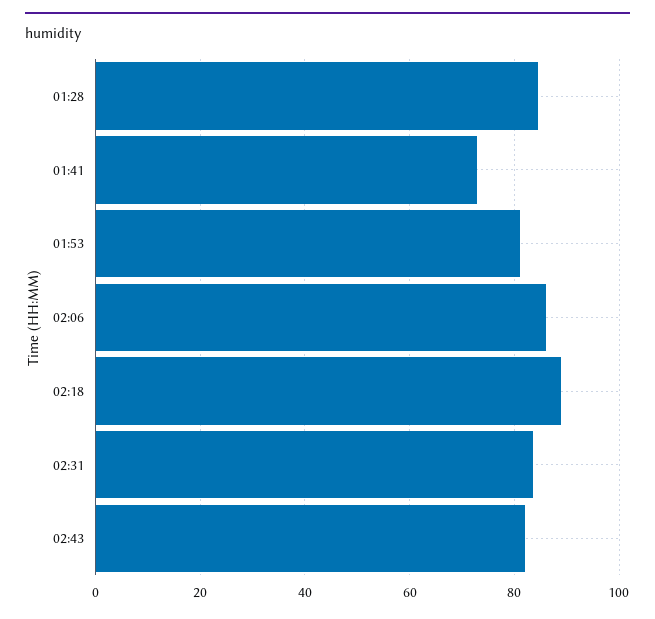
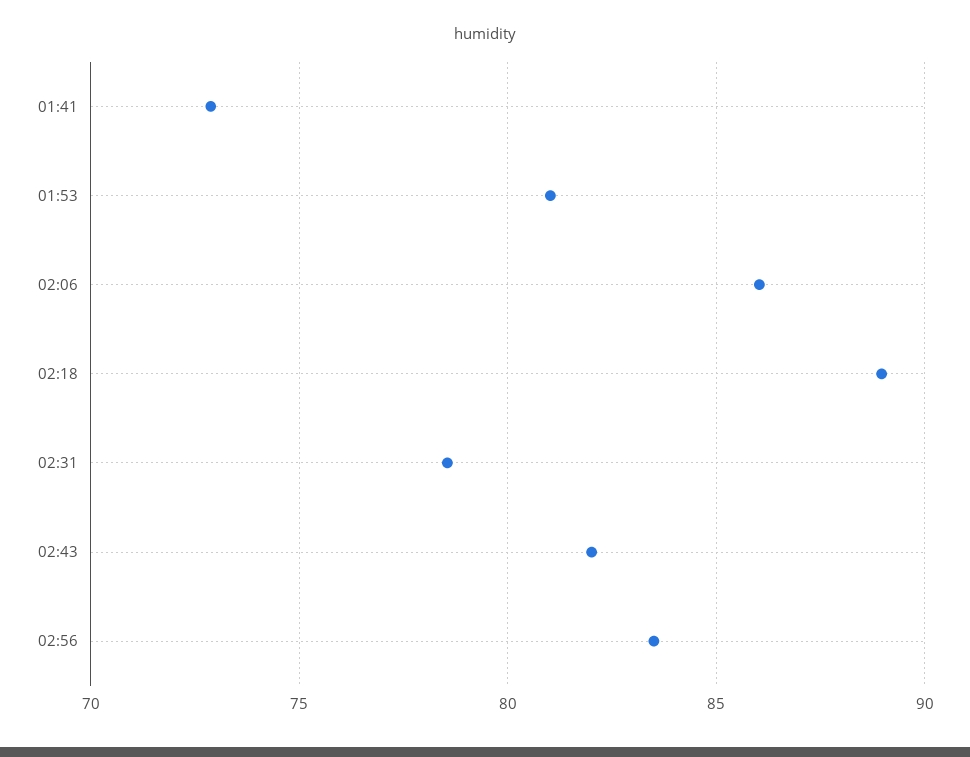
01:28: 84 -> none
02:31: 84 -> 78.5
02:56: none -> 83.5

